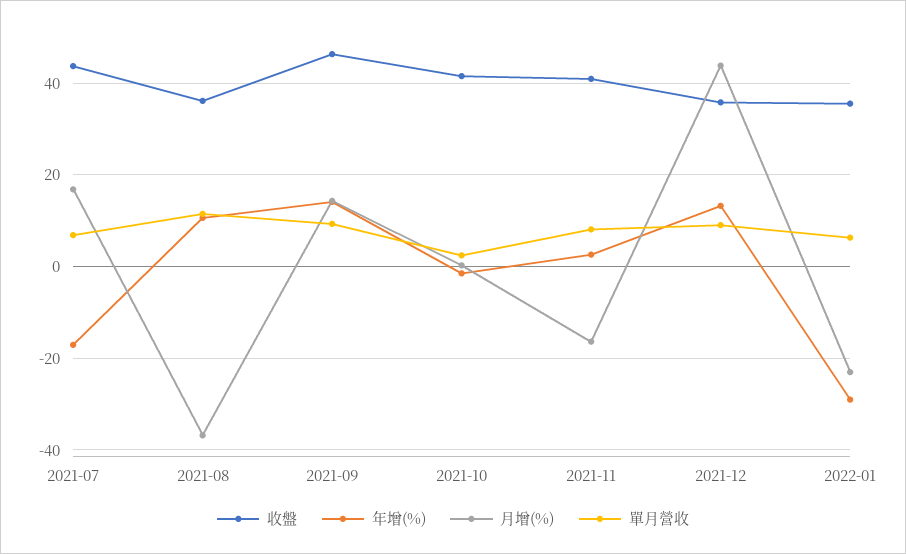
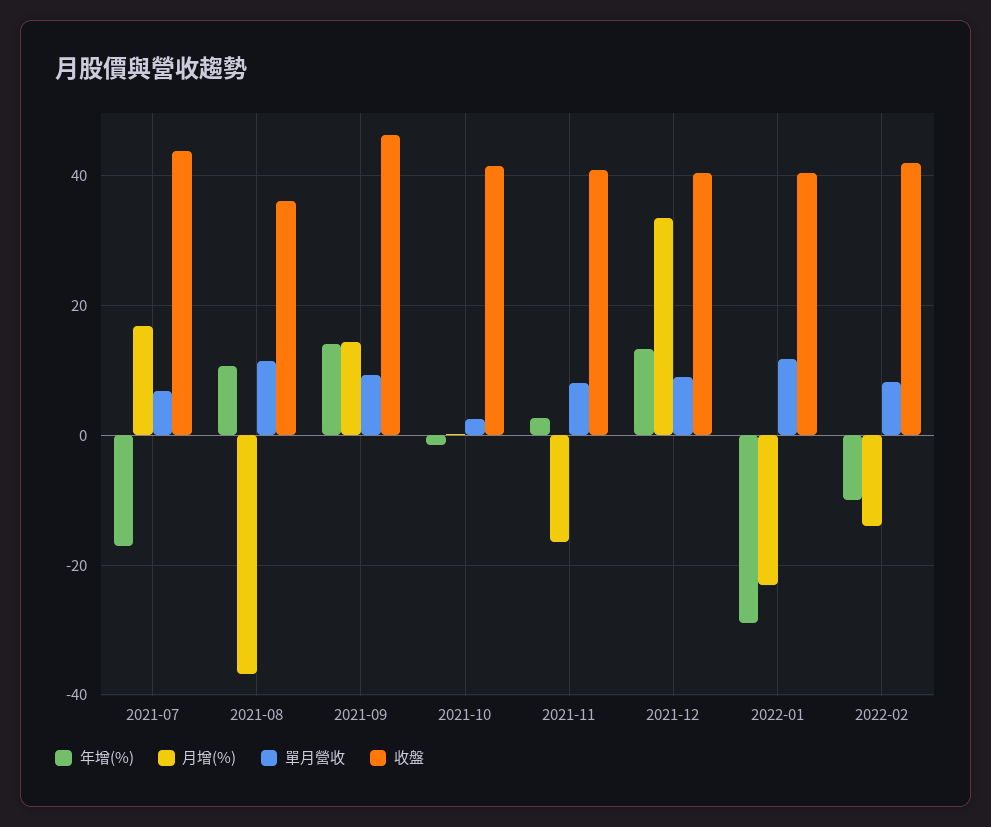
收盤, 2021-12: 36 -> 40
月增(%), 2021-12: 44 -> 34
收盤, 2022-01: 36 -> 40
單月營收, 2022-01: 6 -> 12
年增(%), 2022-02: none -> -10
月增(%), 2022-02: none -> -14
單月營收, 2022-02: none -> 8
收盤, 2022-02: none -> 42

